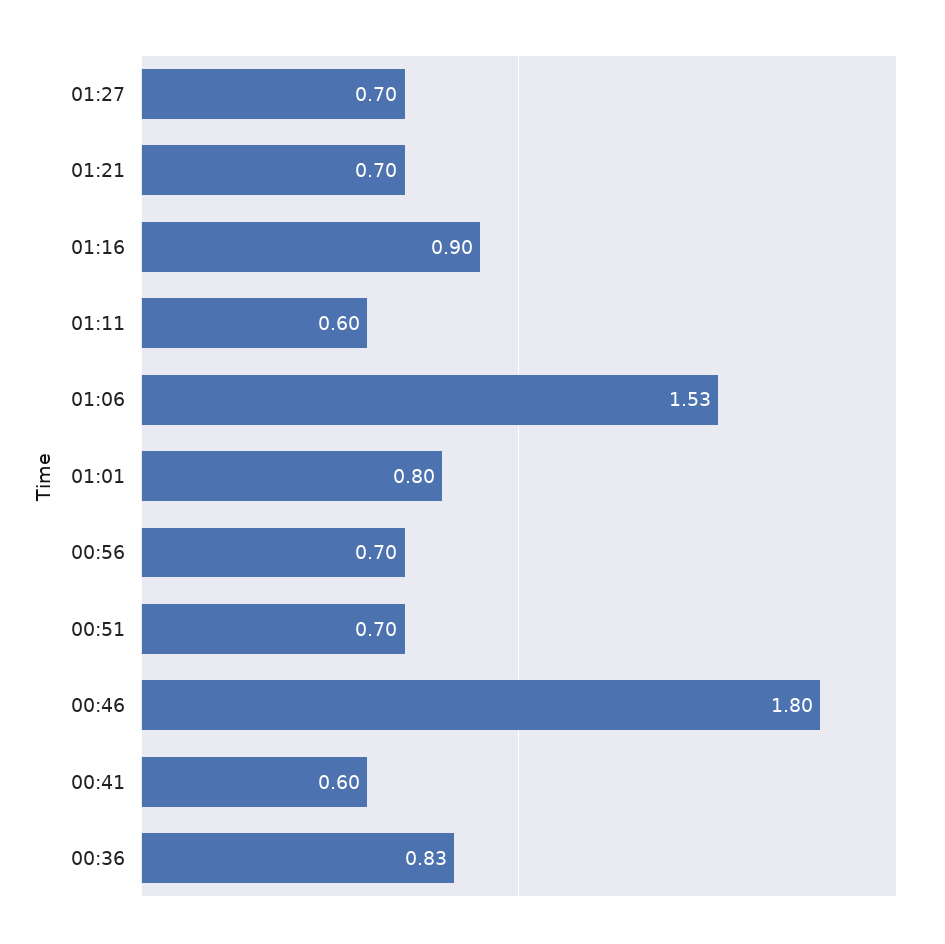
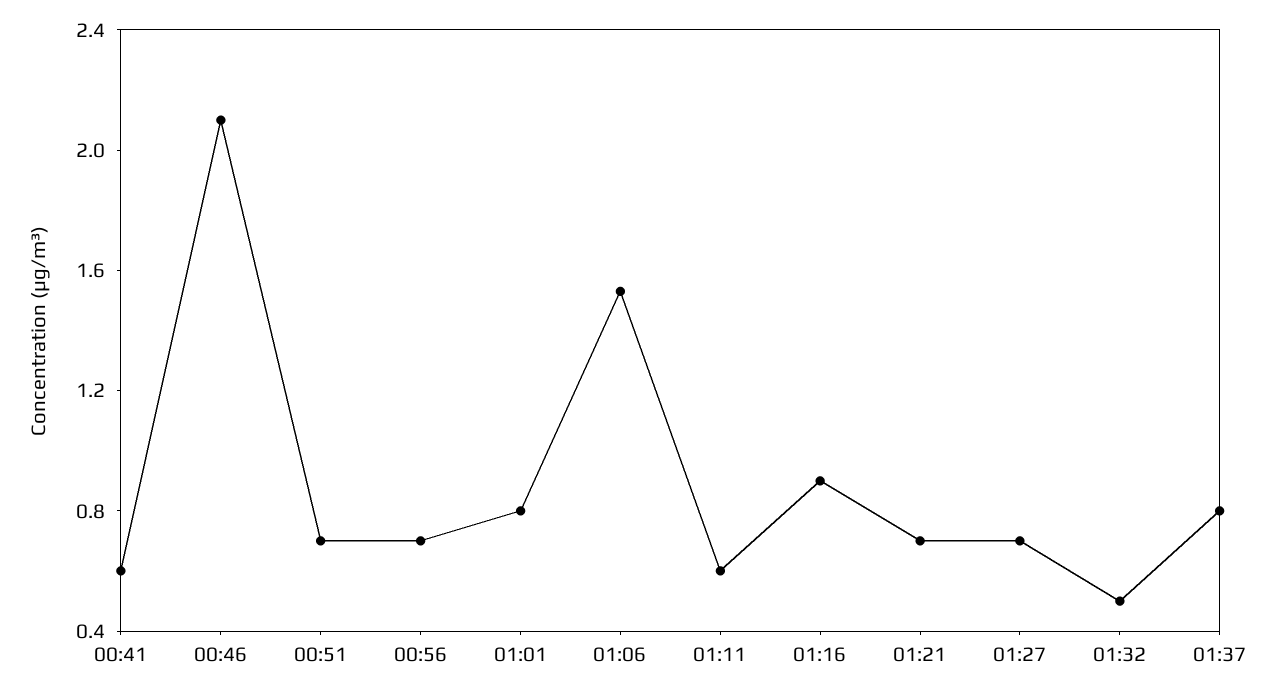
00:46: 1.8 -> 2.1
00:36: 0.83 -> none
01:32: none -> 0.5
01:37: none -> 0.8

